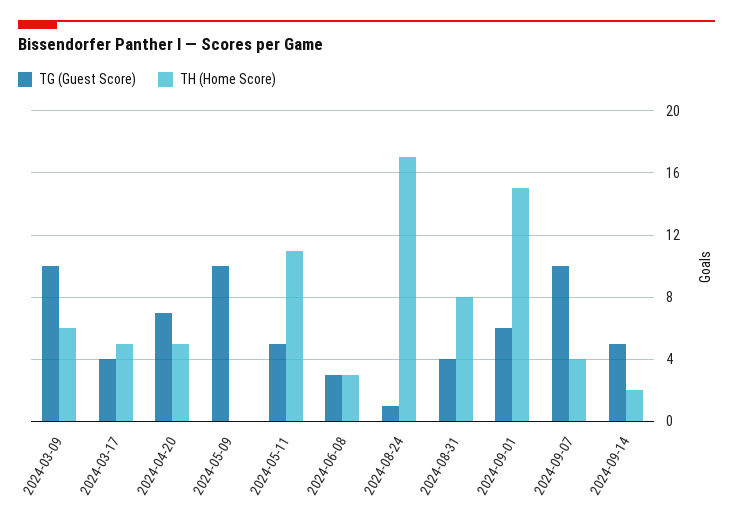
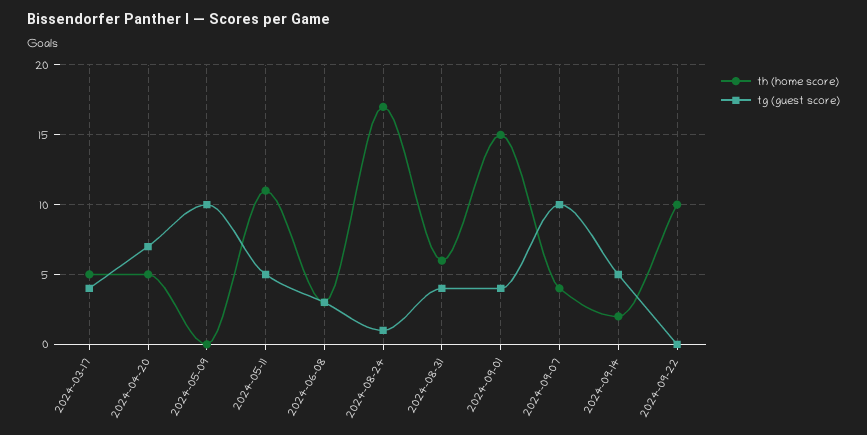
TG (Guest Score), 2024-03-09: 10 -> none
TH (Home Score), 2024-03-09: 6 -> none
TH (Home Score), 2024-08-31: 8 -> 6
TG (Guest Score), 2024-09-01: 6 -> 4
TH (Home Score), 2024-09-22: none -> 10
TG (Guest Score), 2024-09-22: none -> 0

